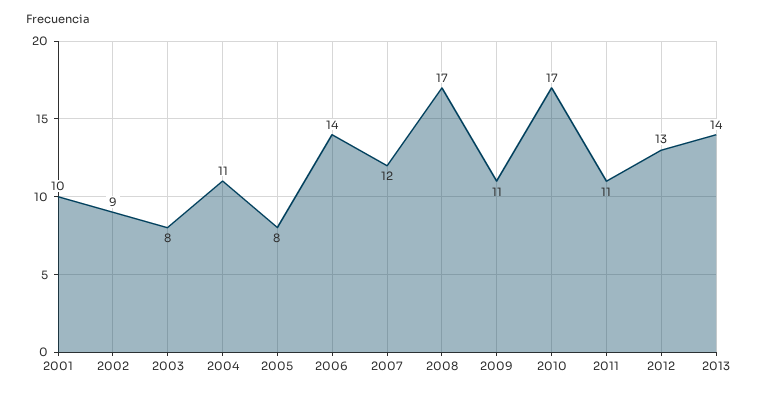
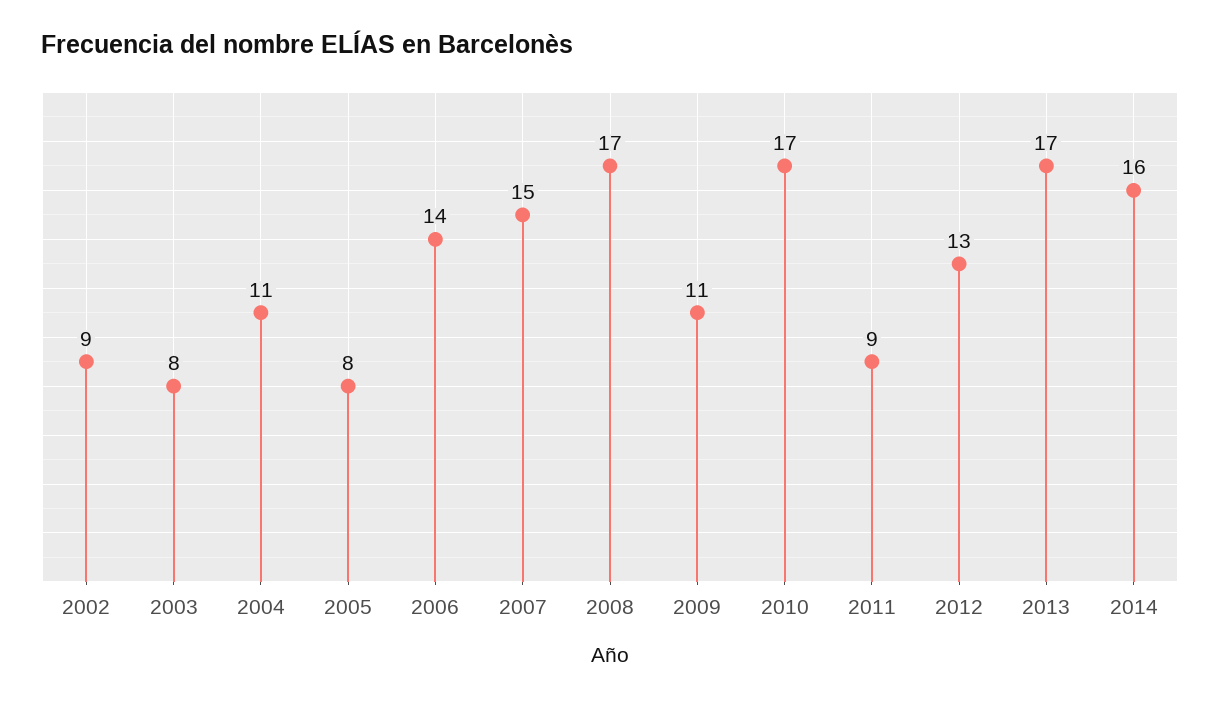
2001: 10 -> none
2007: 12 -> 15
2011: 11 -> 9
2013: 14 -> 17
2014: none -> 16

